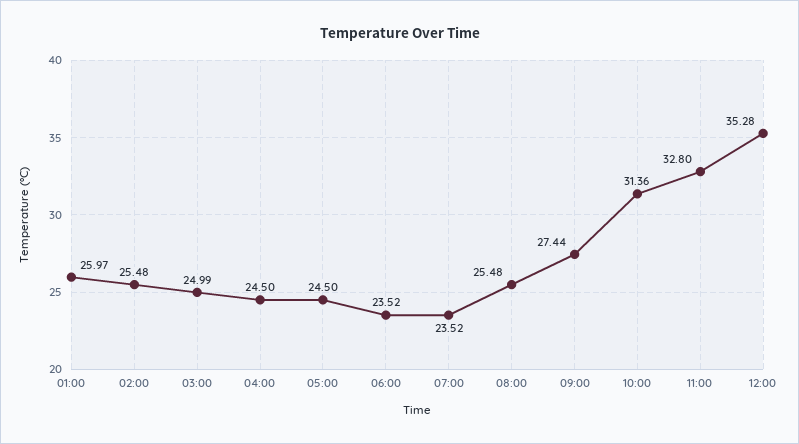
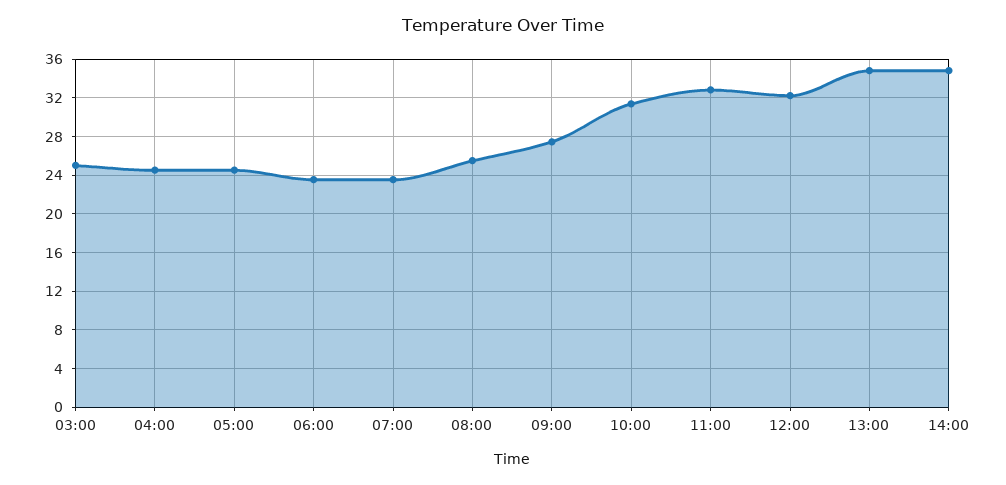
01:00: 25.97 -> none
02:00: 25.48 -> none
12:00: 35.28 -> 32
13:00: none -> 35
14:00: none -> 35

